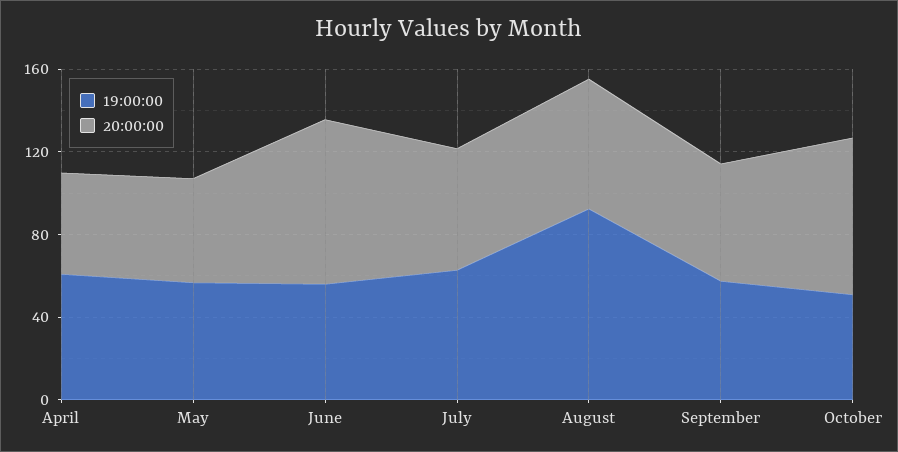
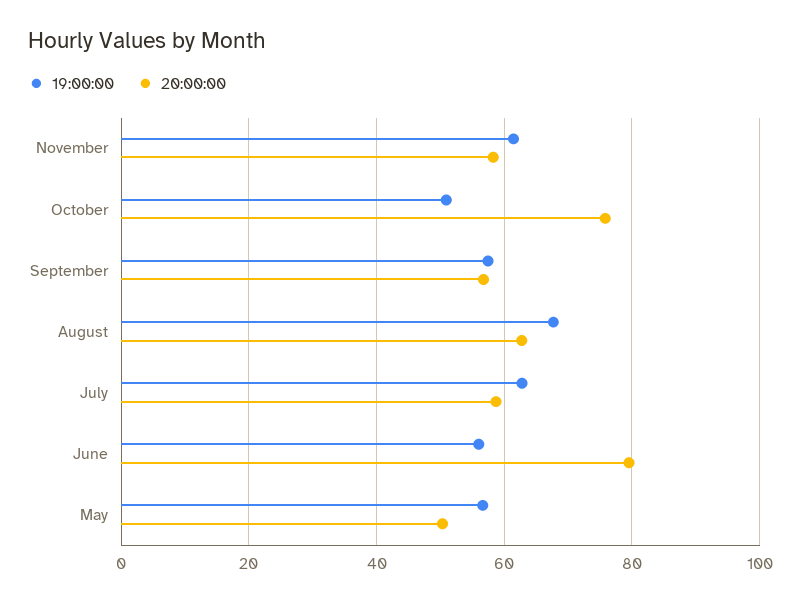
19:00:00, April: 60 -> none
20:00:00, April: 50 -> none
19:00:00, August: 90 -> 68
19:00:00, November: none -> 62
20:00:00, November: none -> 58

